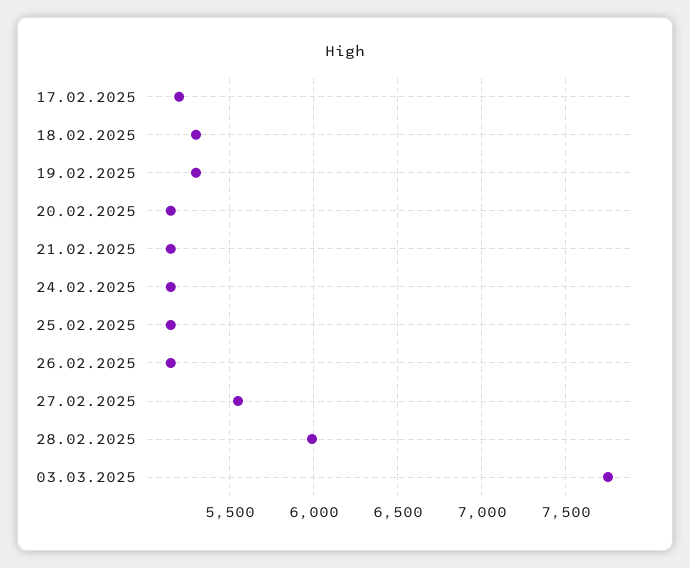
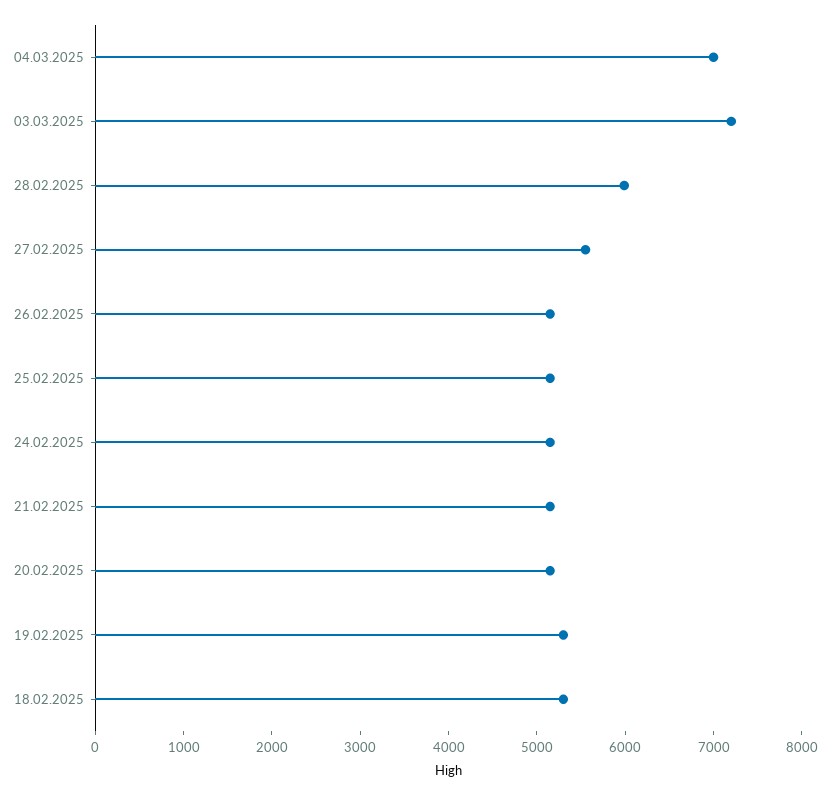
17.02.2025: 5200 -> none
03.03.2025: 7750 -> 7200
04.03.2025: none -> 7000

